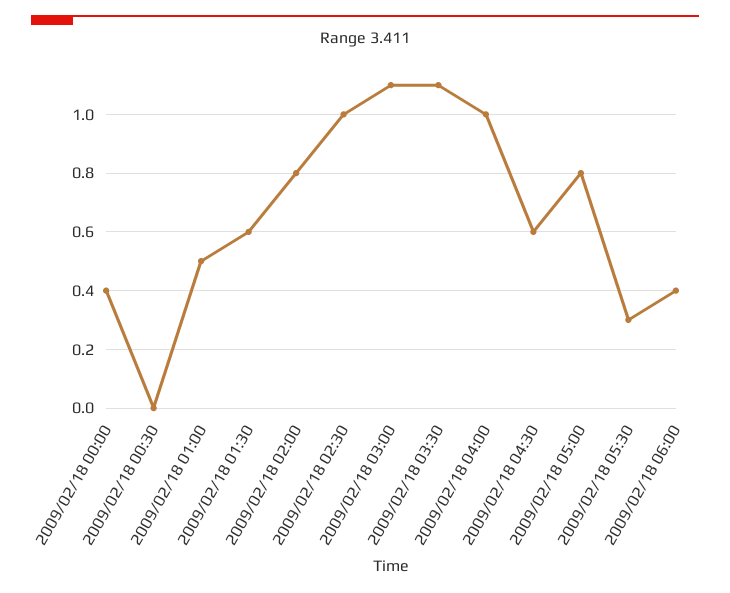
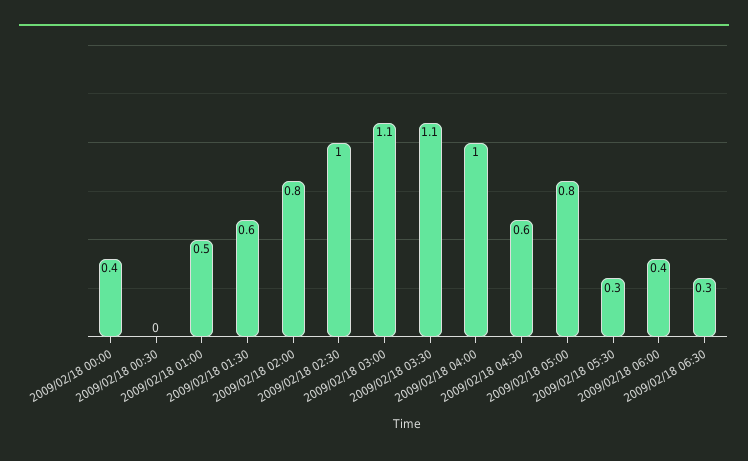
2009/02/18 06:30: none -> 0.3

